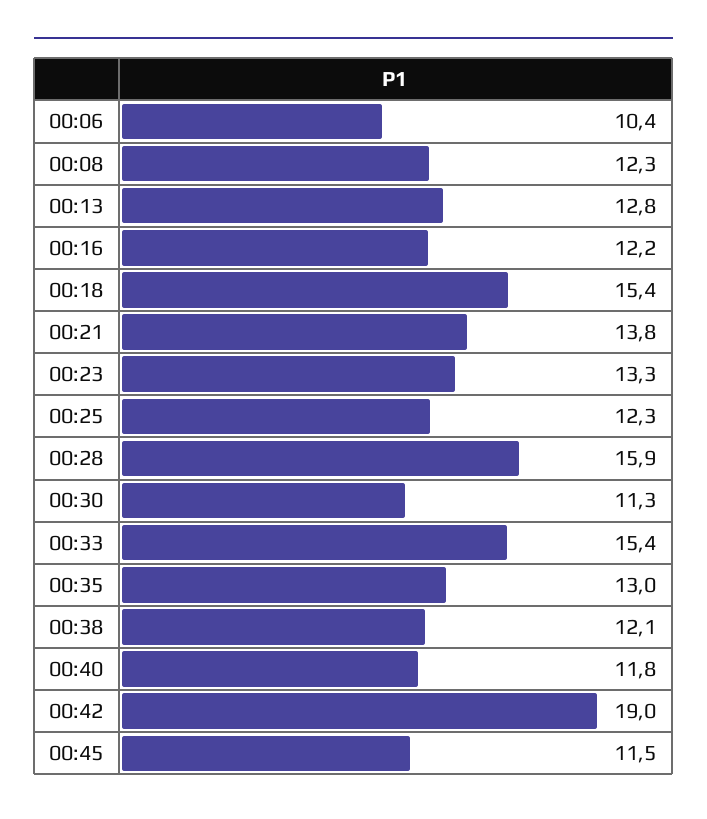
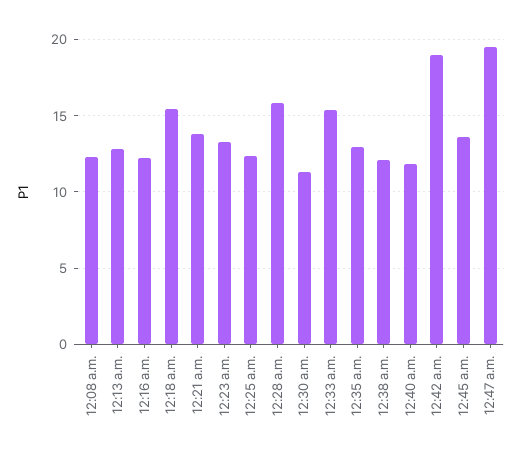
00:06: 10.4 -> none
00:45: 11.5 -> 13.5
12:47 a.m.: none -> 19.5

